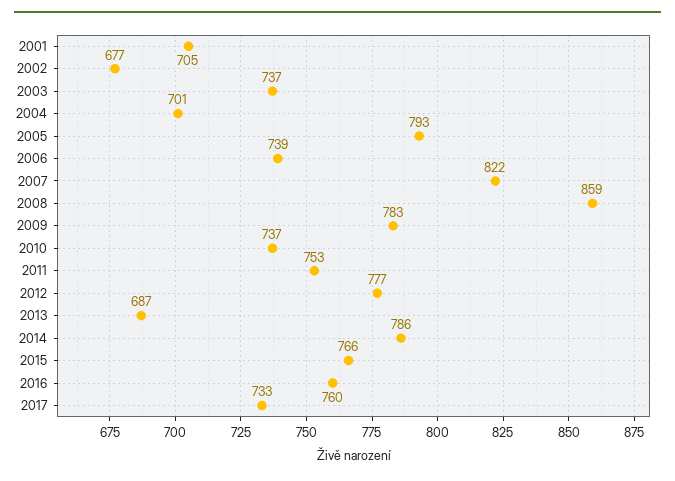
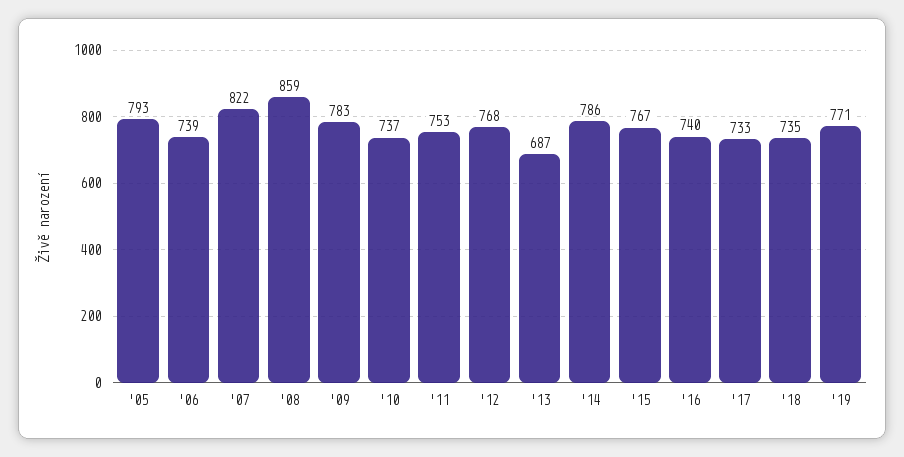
2001: 705 -> none
2002: 677 -> none
2003: 737 -> none
2004: 701 -> none
2012: 777 -> 768
2015: 766 -> 767
2016: 760 -> 740
'18: none -> 735
'19: none -> 771

